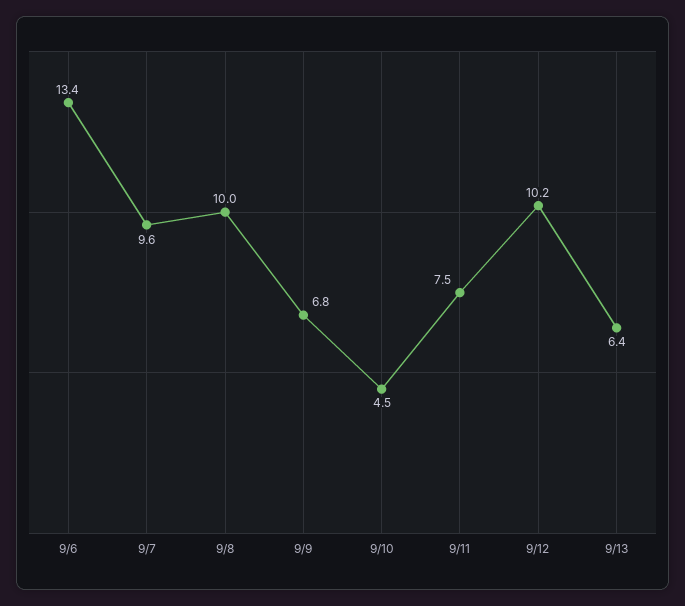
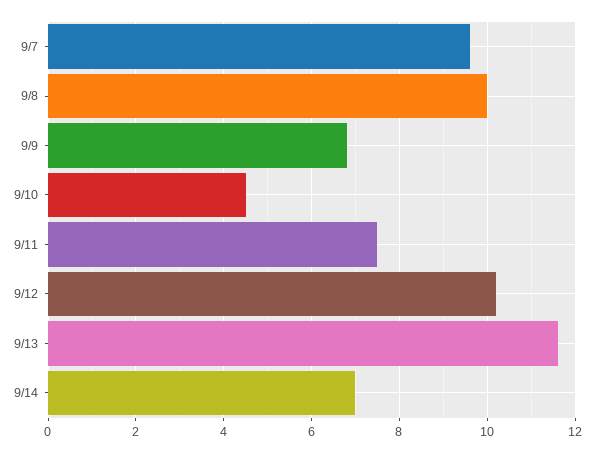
9/6: 13.4 -> none
9/13: 6.4 -> 11.5
9/14: none -> 7

